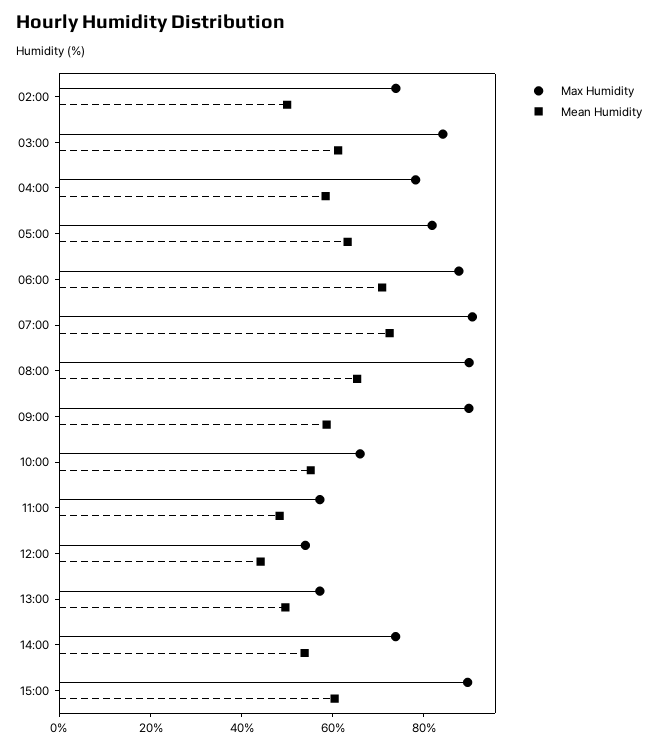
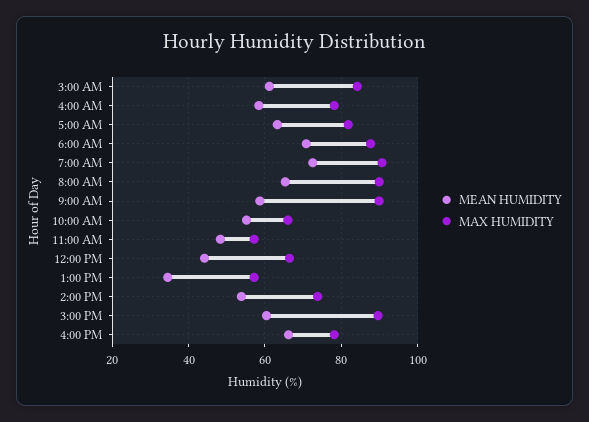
Max Humidity, 02:00: 75 -> none
Mean Humidity, 02:00: 50 -> none
Max Humidity, 12:00: 55 -> 66
Mean Humidity, 13:00: 50 -> 34
Mean Humidity, 4:00 PM: none -> 66
Max Humidity, 4:00 PM: none -> 78

